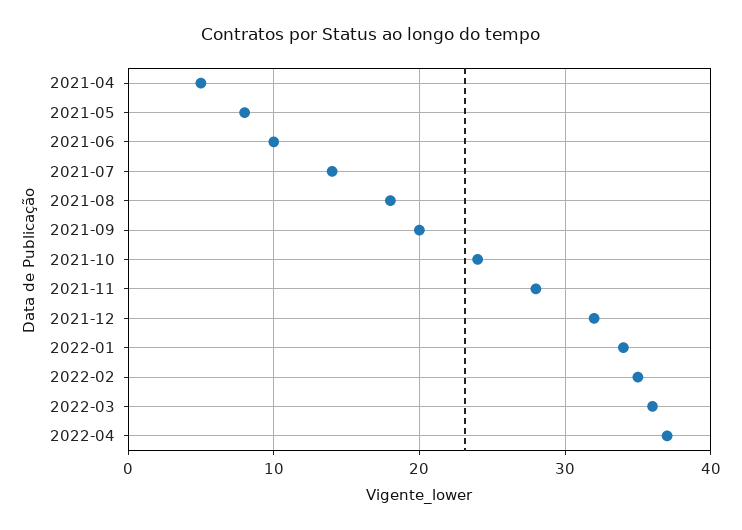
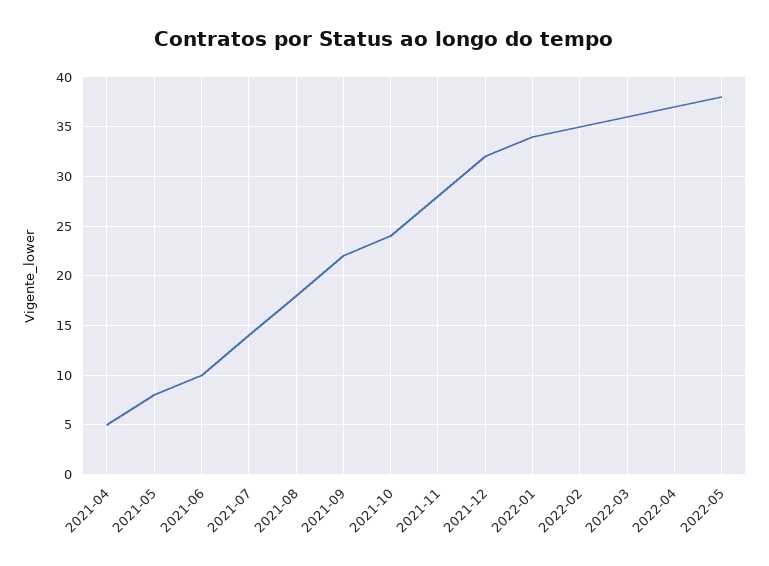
2021-09: 20 -> 22
2022-05: none -> 38

